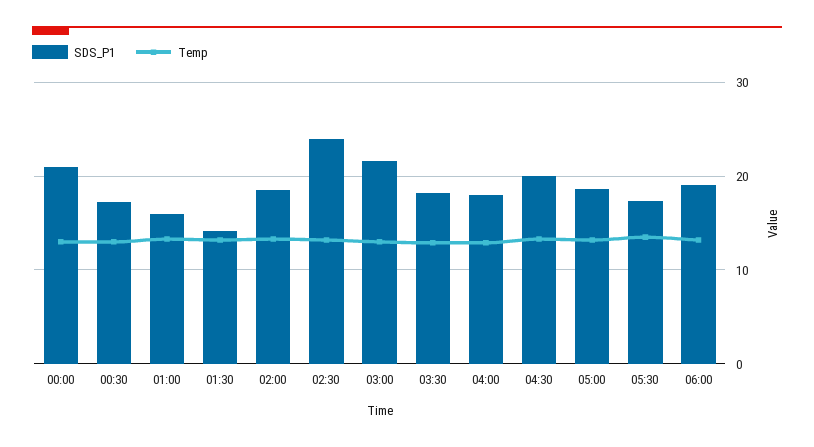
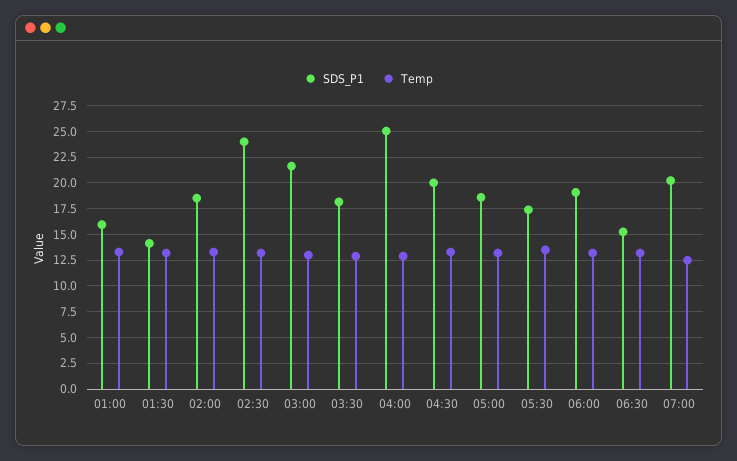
SDS_P1, 00:00: 21 -> none
Temp, 00:00: 13 -> none
SDS_P1, 00:30: 17 -> none
Temp, 00:30: 13 -> none
SDS_P1, 04:00: 18 -> 25
SDS_P1, 06:30: none -> 15
Temp, 06:30: none -> 12.5
SDS_P1, 07:00: none -> 20
Temp, 07:00: none -> 12.5

